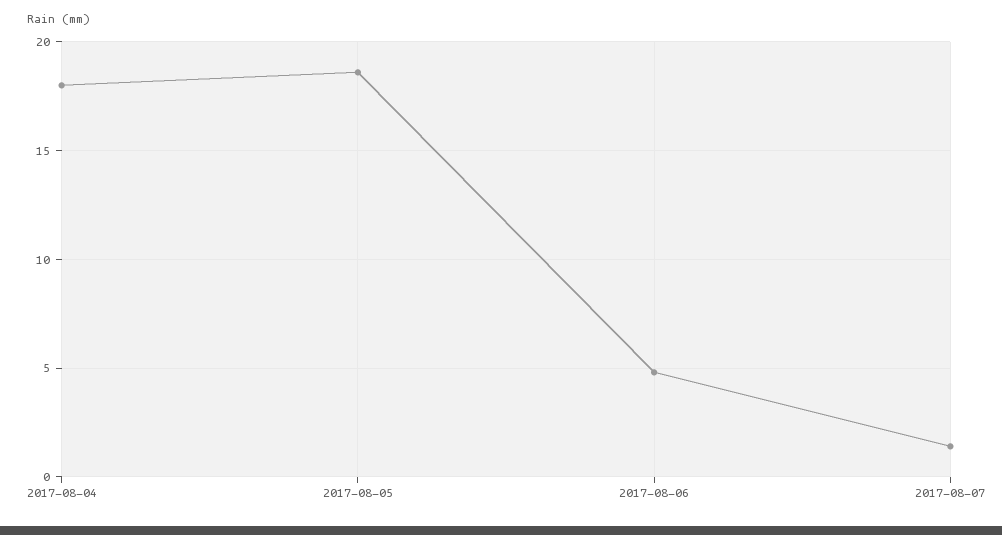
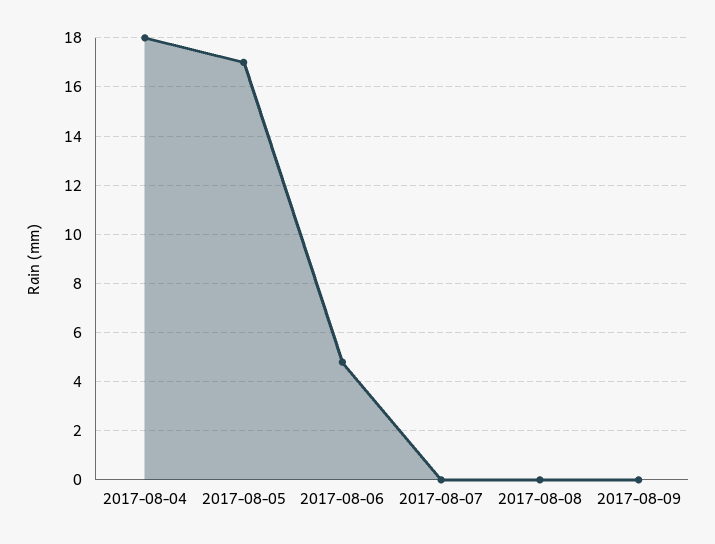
2017-08-05: 18.5 -> 17
2017-08-07: 1.5 -> 0
2017-08-08: none -> 0
2017-08-09: none -> 0

